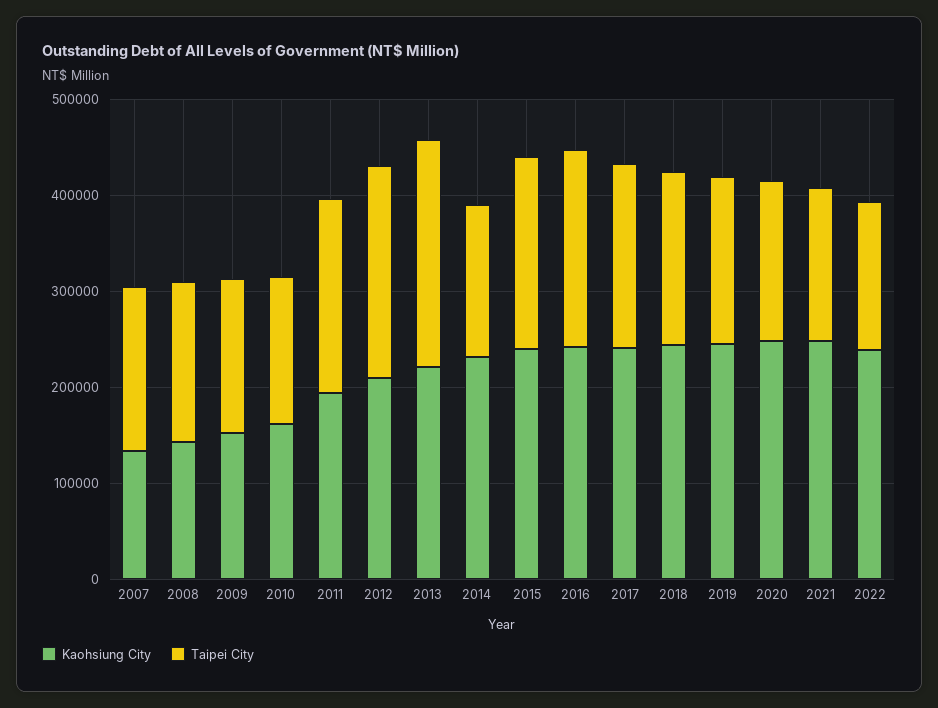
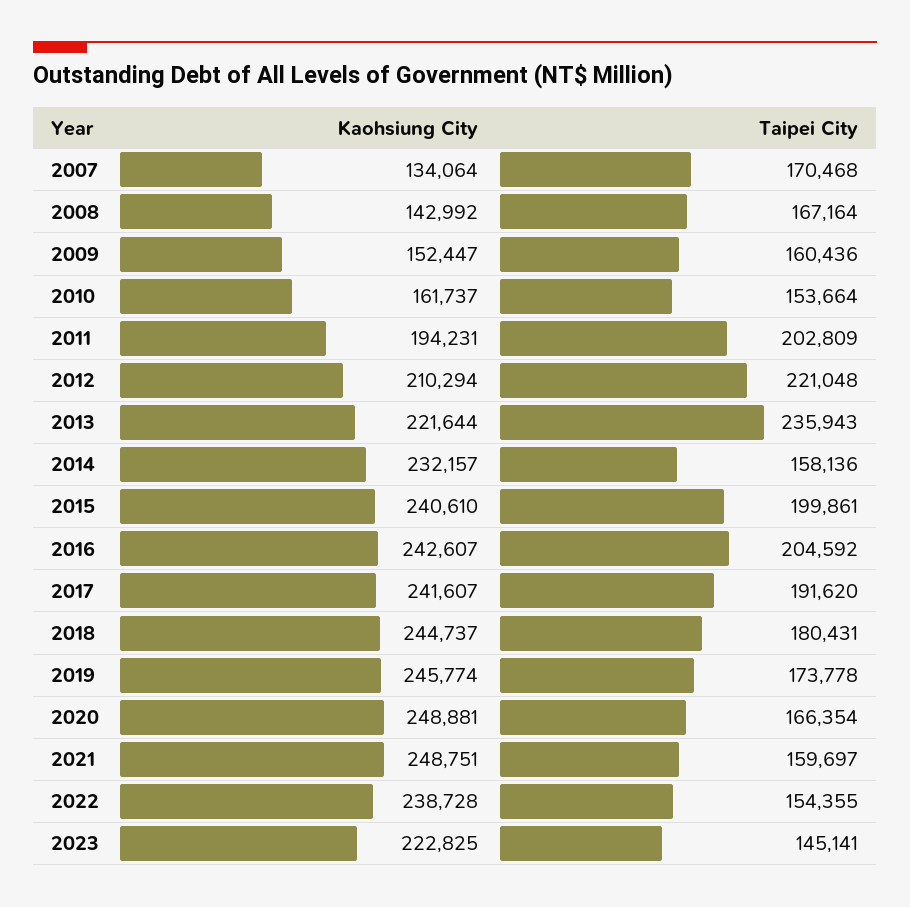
Kaohsiung City, 2023: none -> 222825
Taipei City, 2023: none -> 145141

